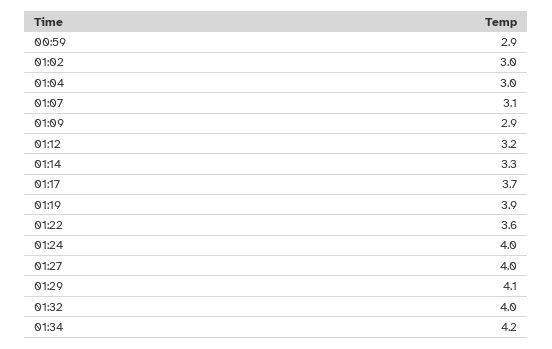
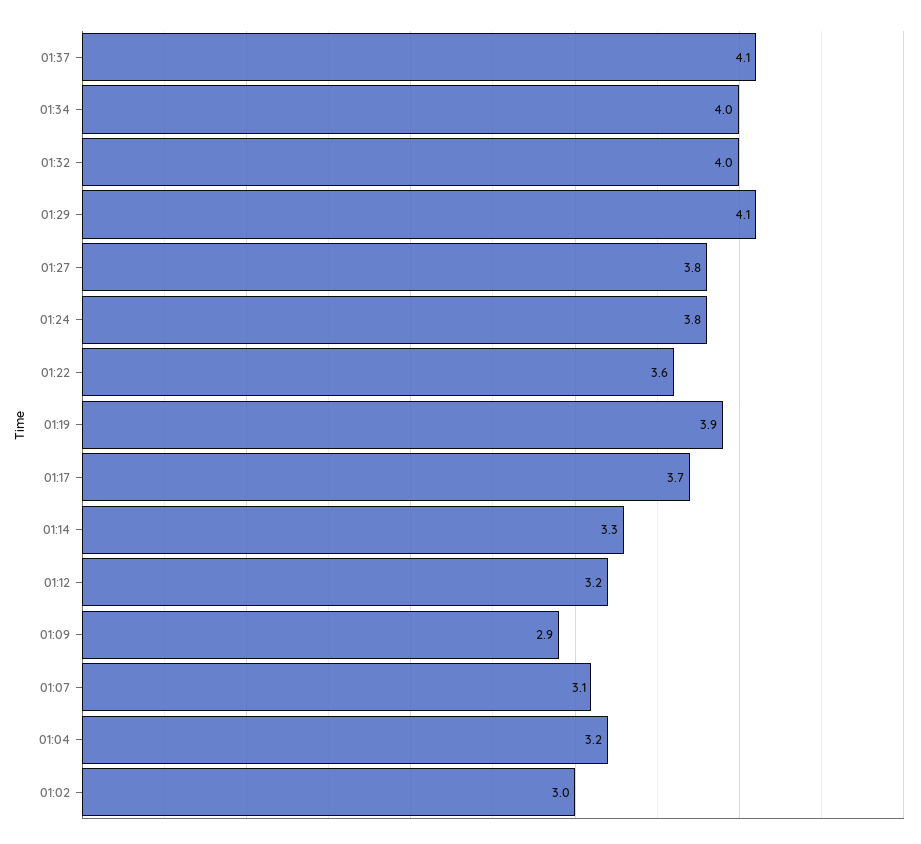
00:59: 2.9 -> none
01:04: 3 -> 3.2
01:24: 4 -> 3.8
01:27: 4 -> 3.8
01:34: 4.2 -> 4
01:37: none -> 4.1

